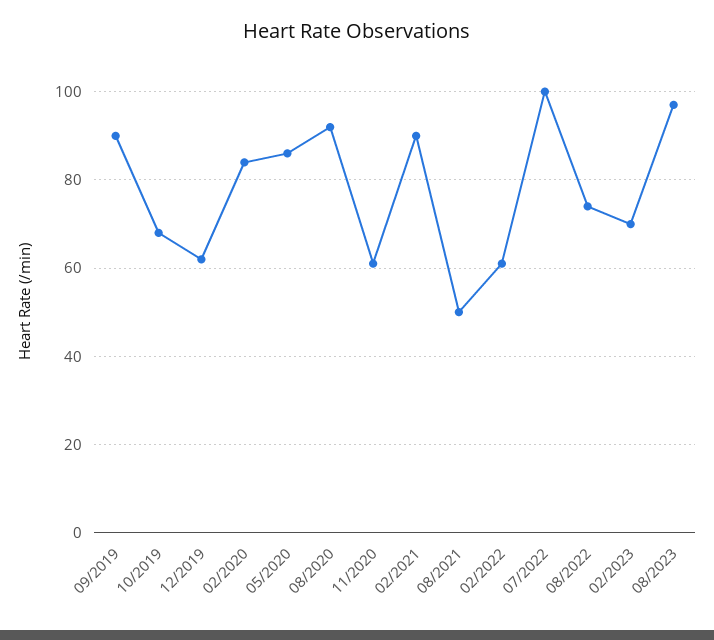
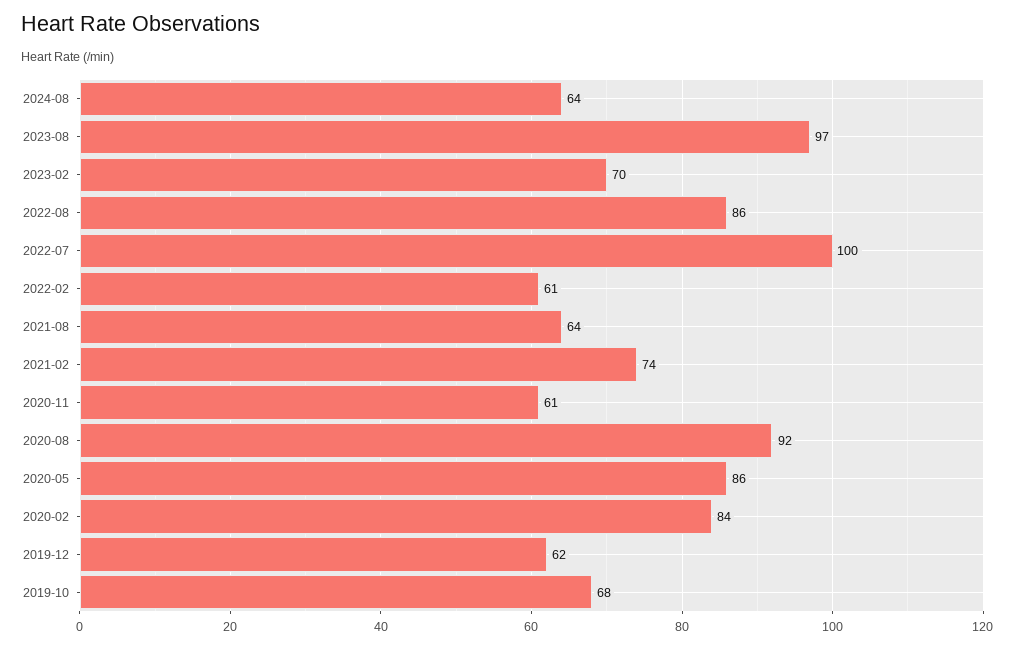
09/2019: 90 -> none
02/2021: 90 -> 74
08/2021: 50 -> 64
08/2022: 75 -> 86
2024-08: none -> 64

